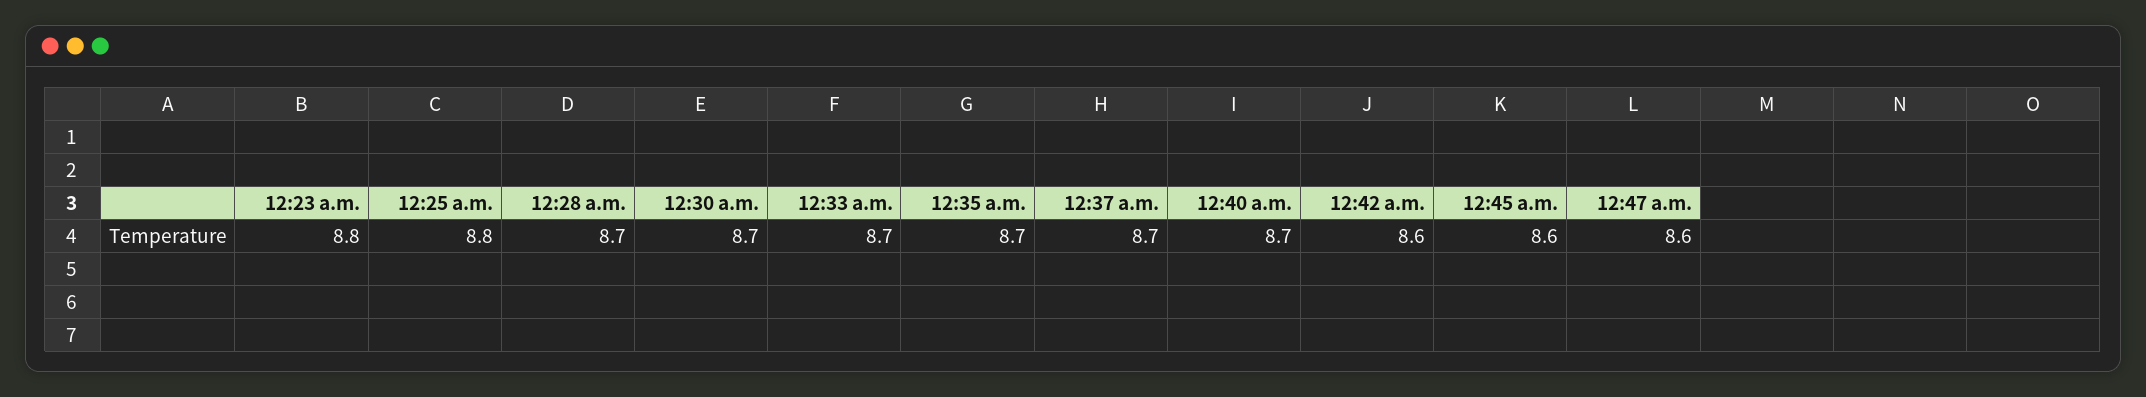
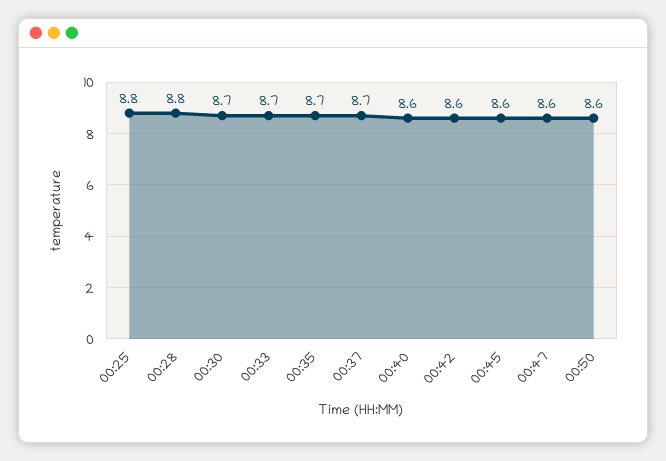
12:23 a.m.: 8.8 -> none
12:28 a.m.: 8.7 -> 8.8
12:40 a.m.: 8.7 -> 8.6
00:50: none -> 8.6

